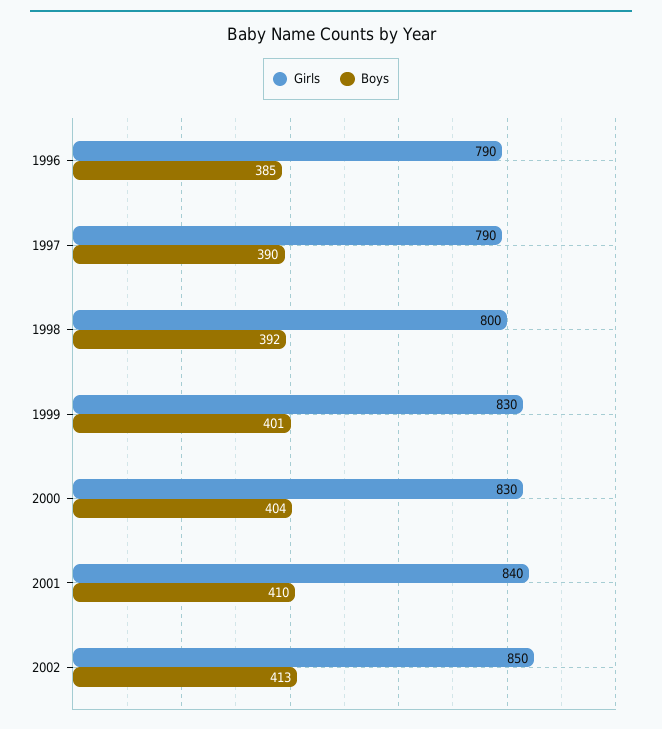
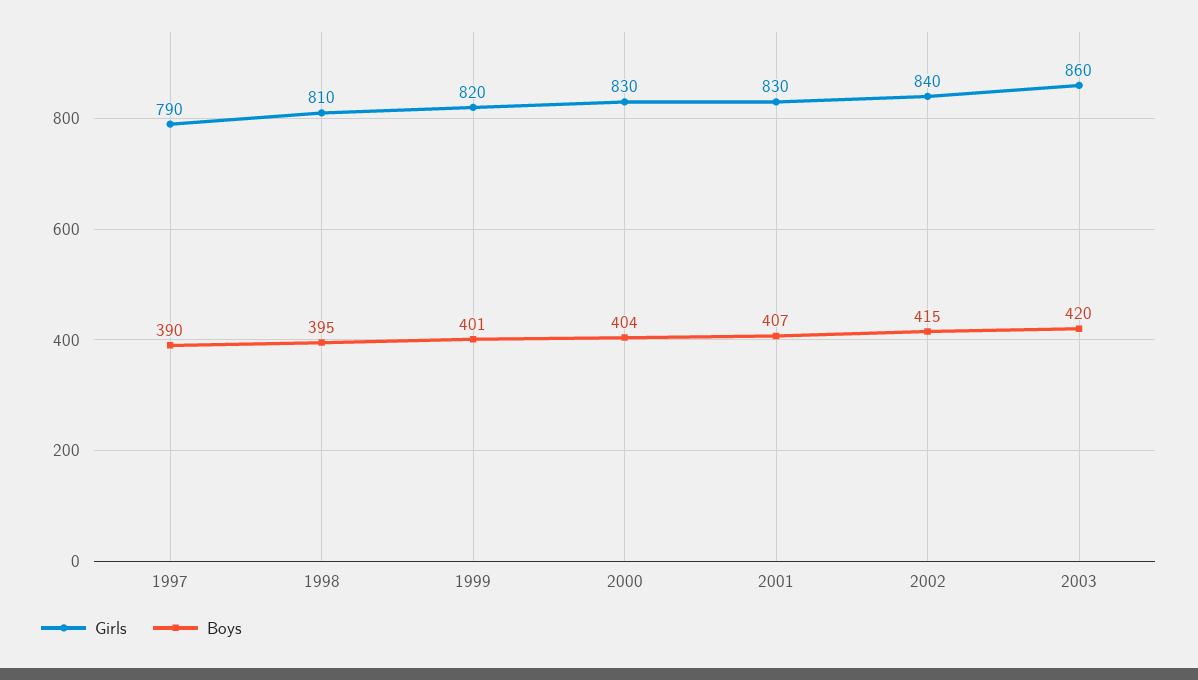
Girls, 1996: 790 -> none
Boys, 1996: 385 -> none
Girls, 1998: 800 -> 810
Boys, 1998: 392 -> 395
Girls, 1999: 830 -> 820
Girls, 2001: 840 -> 830
Boys, 2001: 410 -> 407
Girls, 2002: 850 -> 840
Boys, 2002: 413 -> 415
Girls, 2003: none -> 860
Boys, 2003: none -> 420

